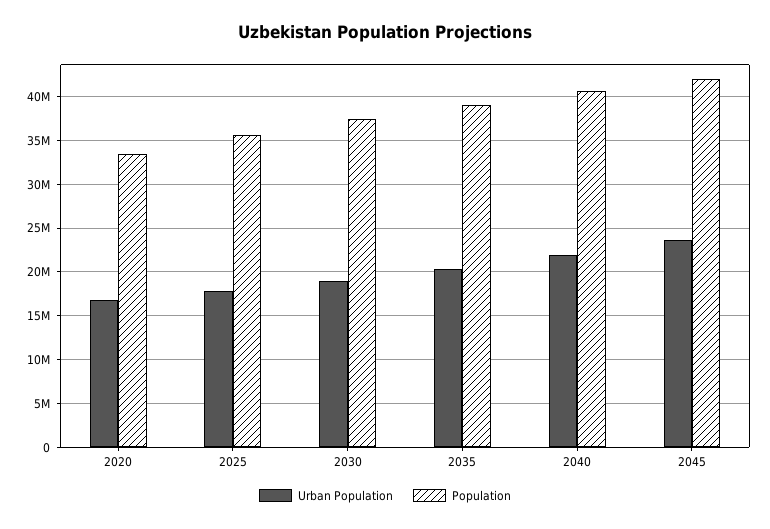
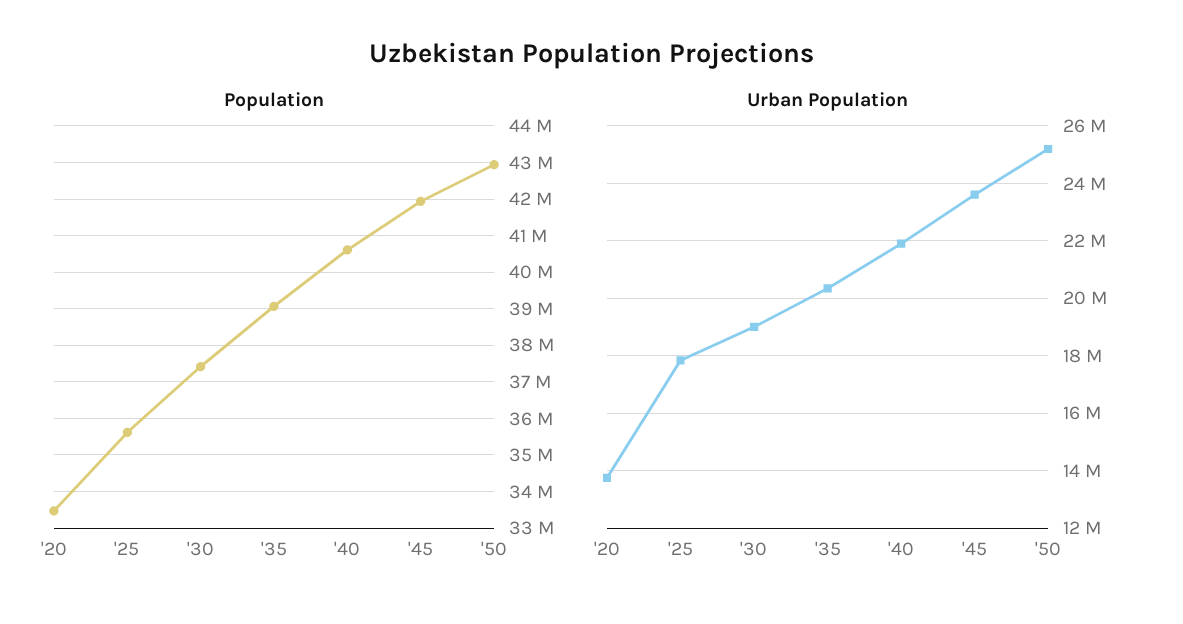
Urban Population, 2020: 17000000 -> 13750000
Population, '50: none -> 43000000
Urban Population, '50: none -> 25250000

